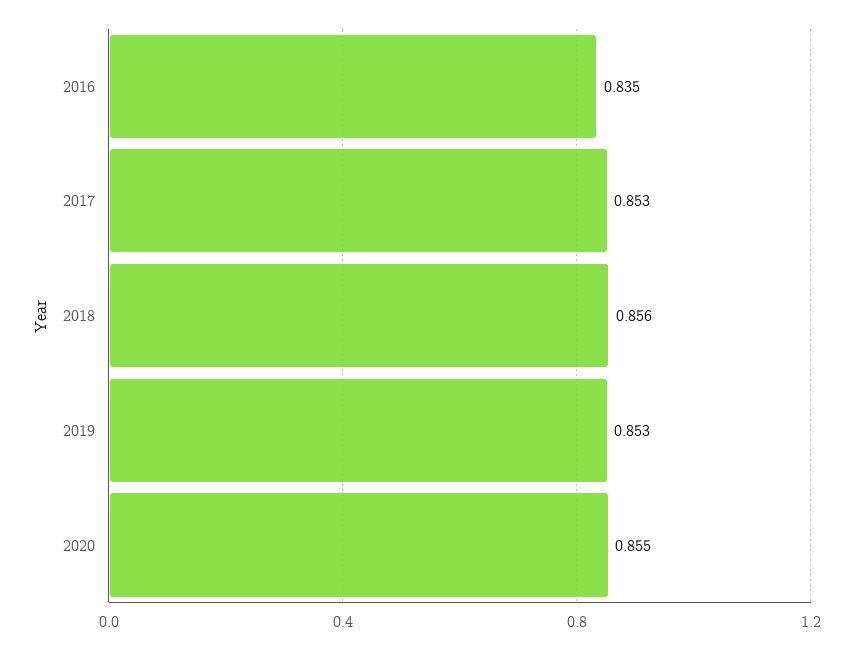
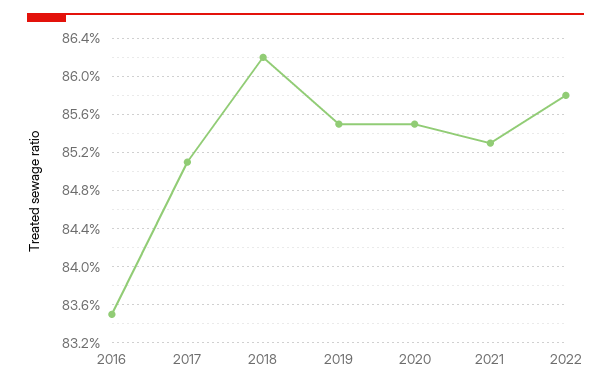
2017: 0.853 -> 0.851
2018: 0.856 -> 0.862
2019: 0.853 -> 0.855
2021: none -> 0.853
2022: none -> 0.858

